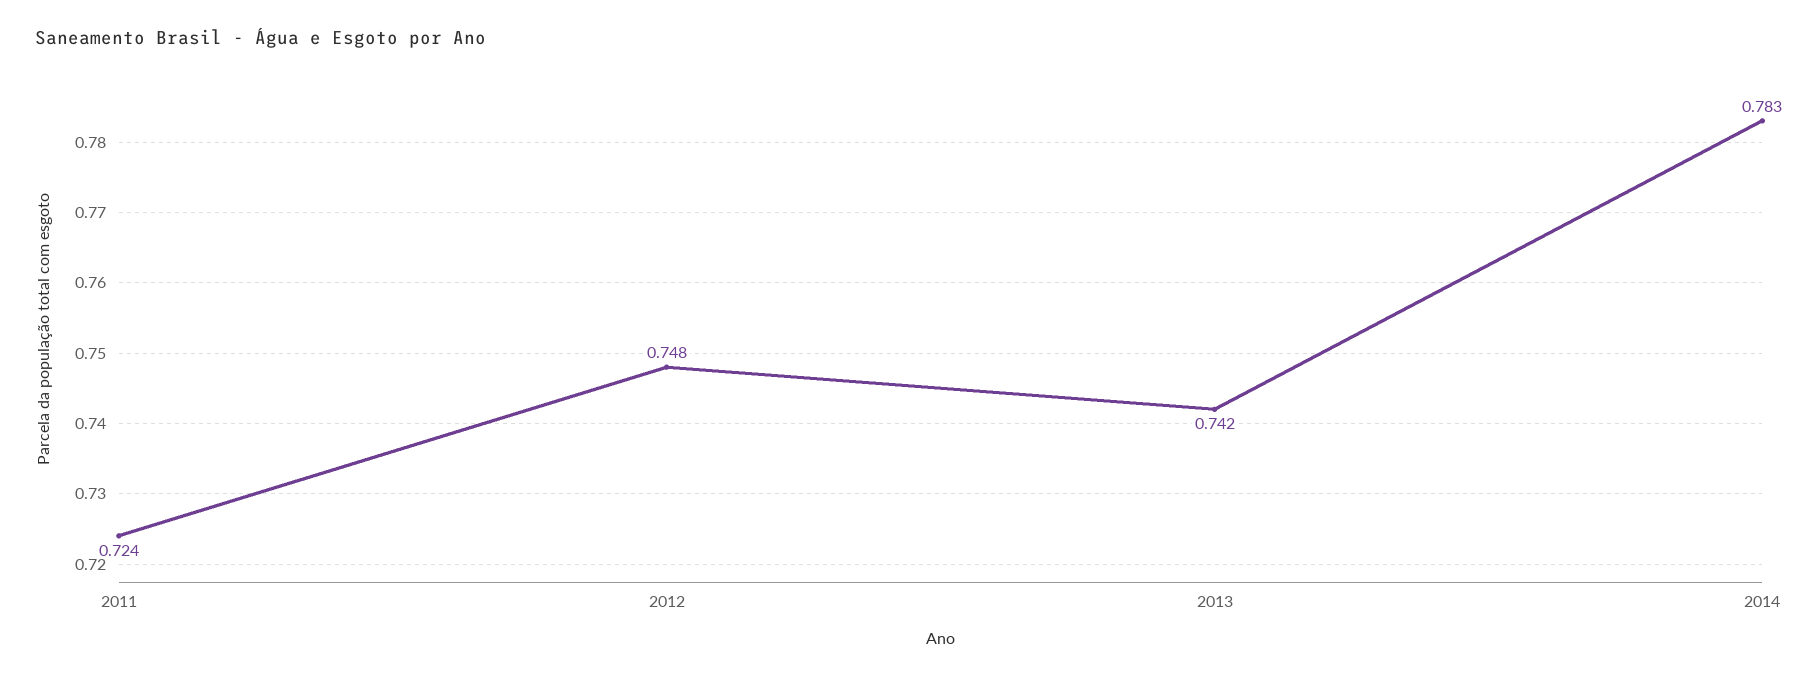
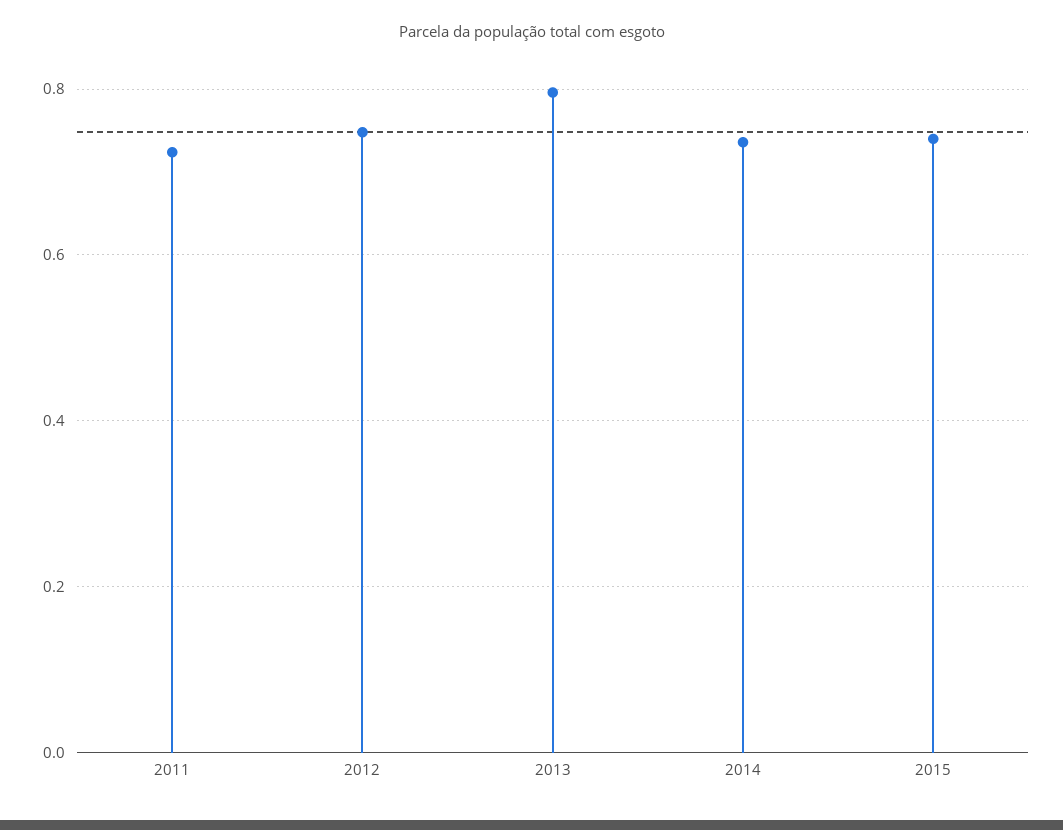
2013: 0.742 -> 0.8
2014: 0.783 -> 0.74
2015: none -> 0.74

